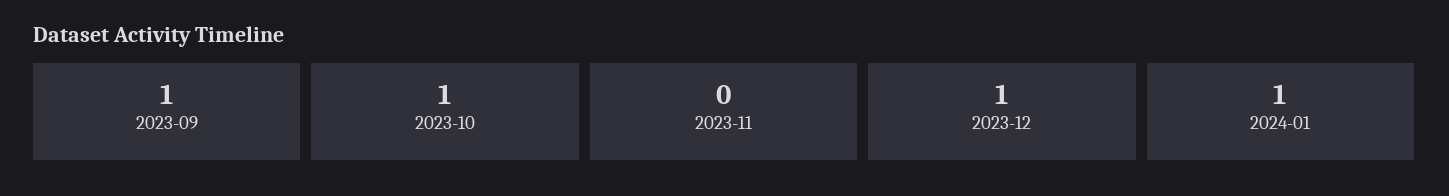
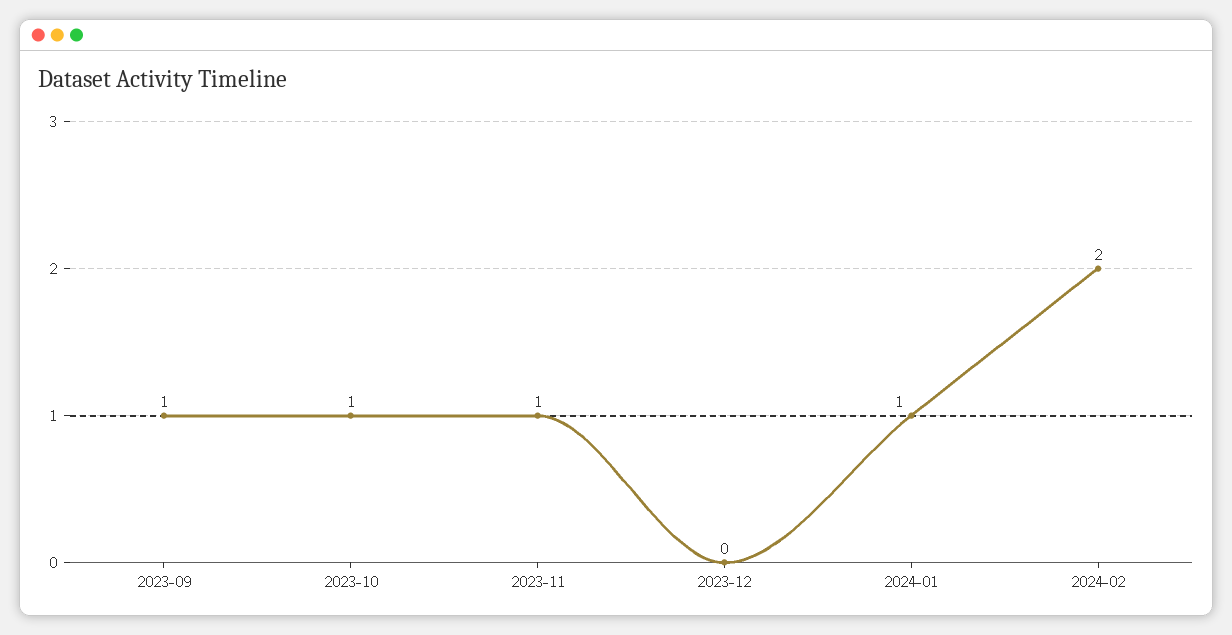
2023-11: 0 -> 1
2023-12: 1 -> 0
2024-02: none -> 2

